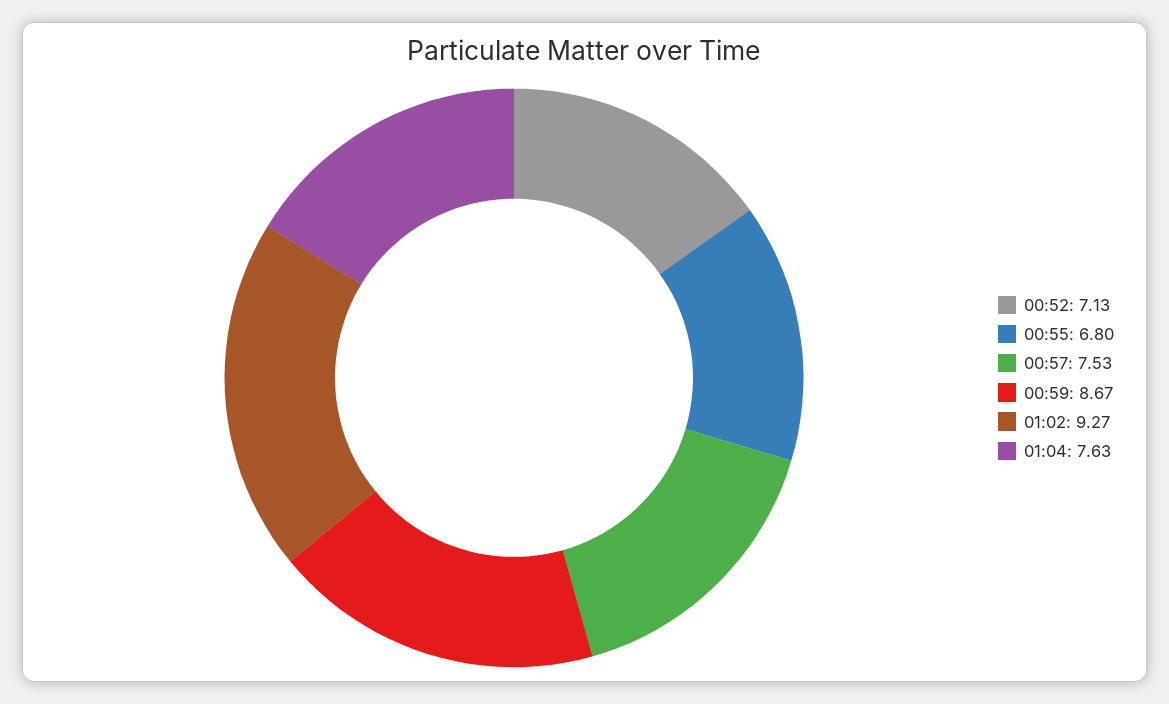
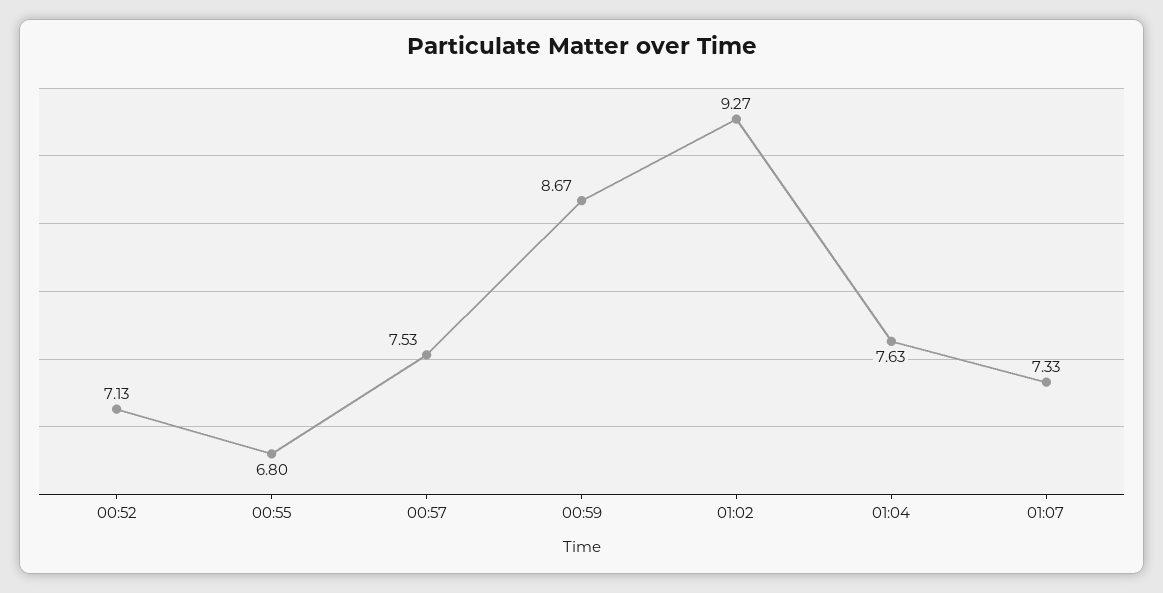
01:07: none -> 7.33

